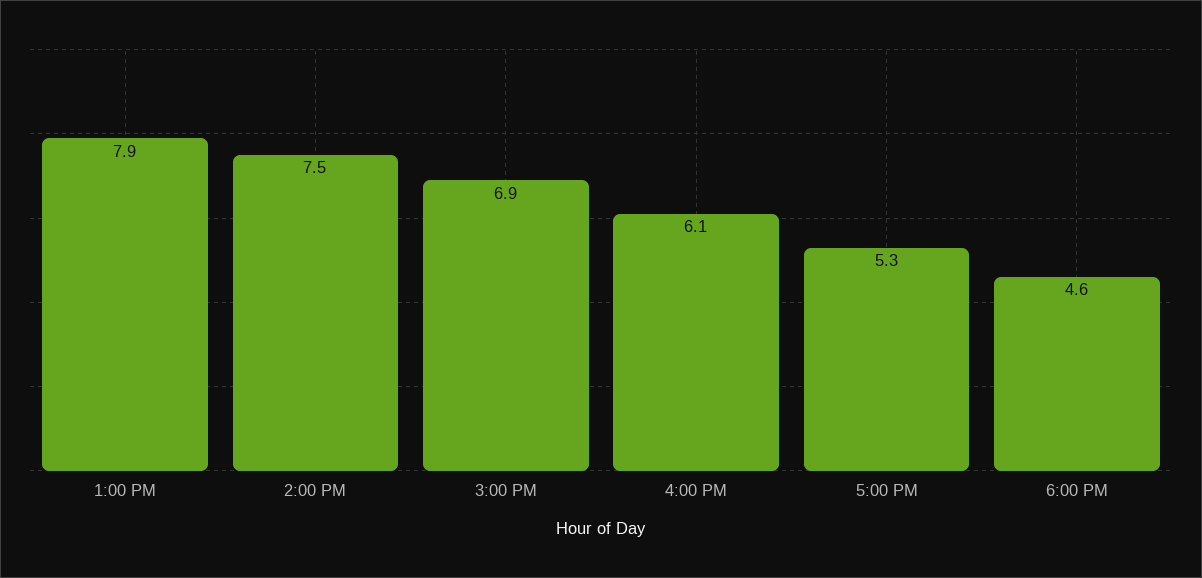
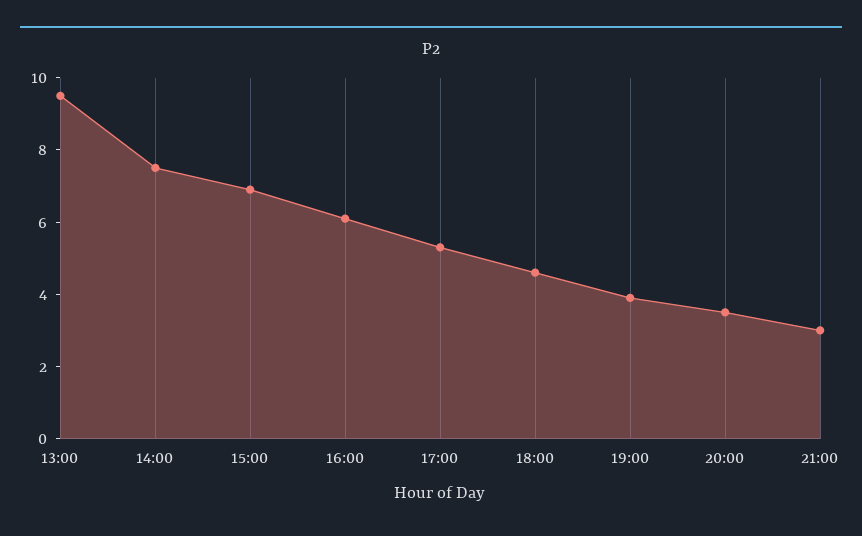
1:00 PM: 7.9 -> 9.5
19:00: none -> 4
20:00: none -> 3.5
21:00: none -> 3

